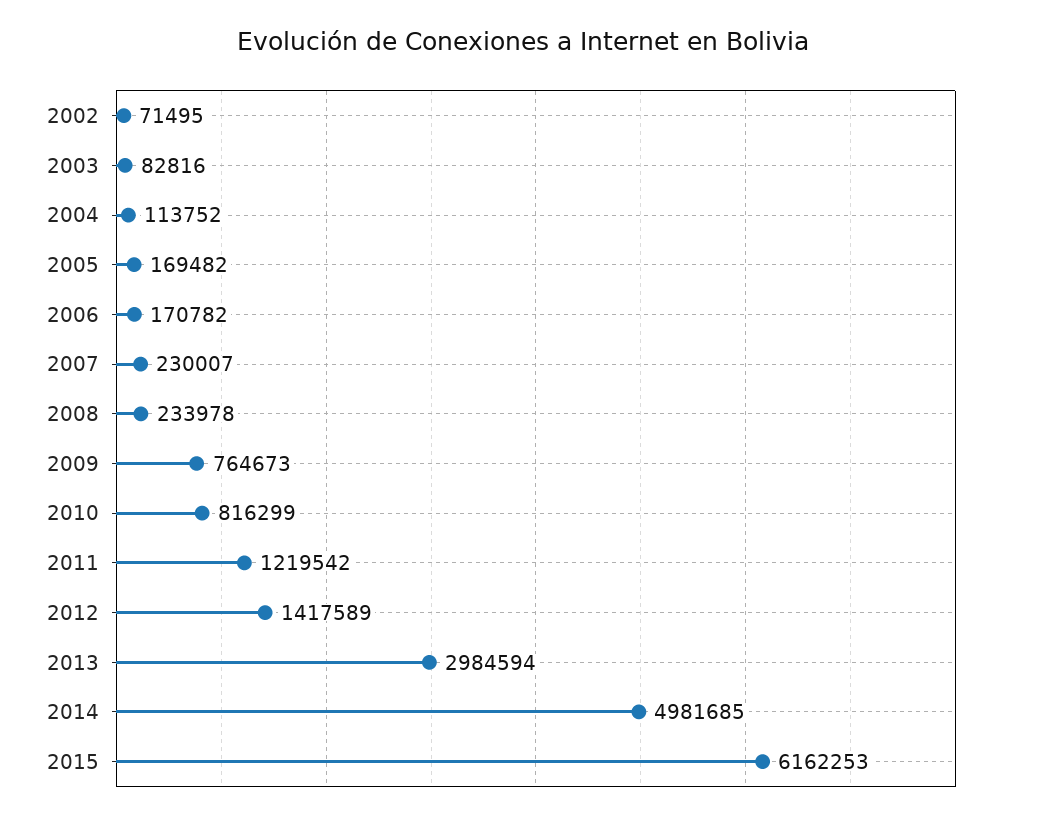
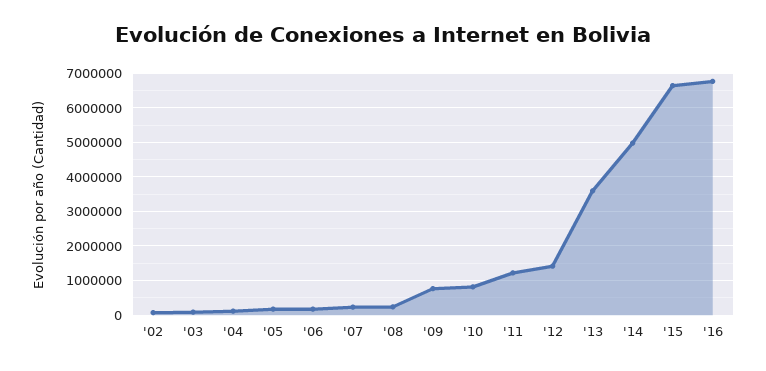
2013: 2984594 -> 3600000
2015: 6162253 -> 6600000
'16: none -> 6800000

